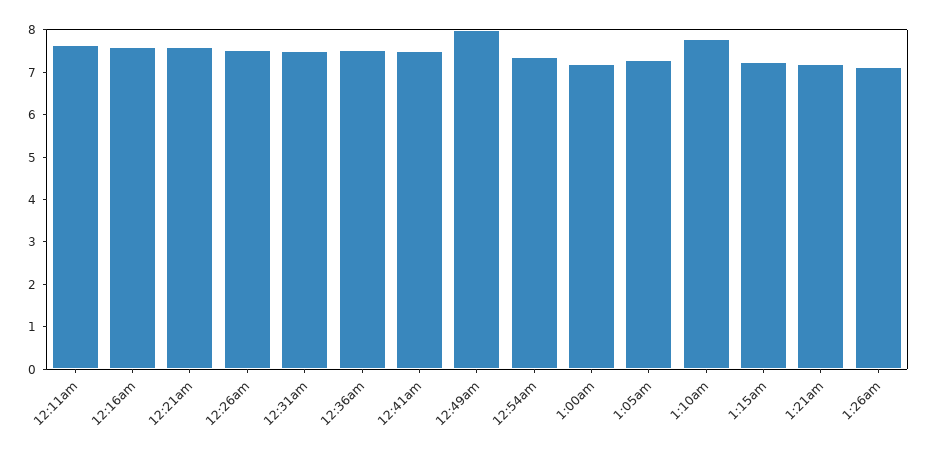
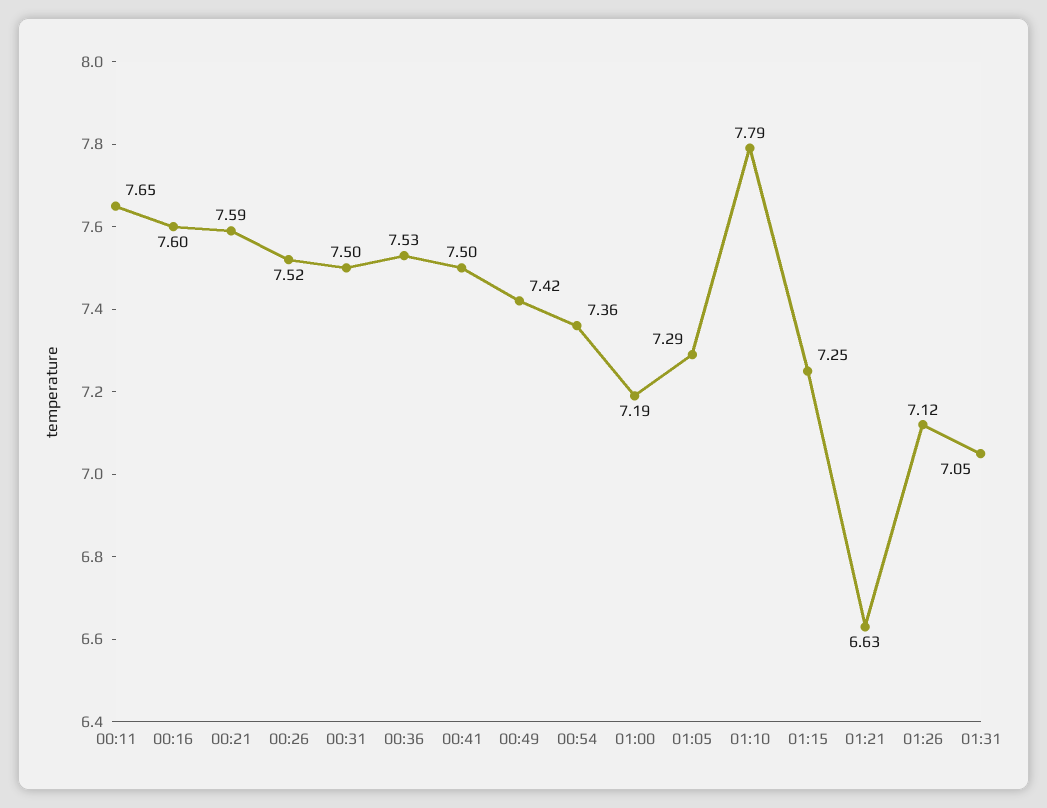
12:49am: 8 -> 7.42
1:21am: 7.2 -> 6.63
01:31: none -> 7.05

